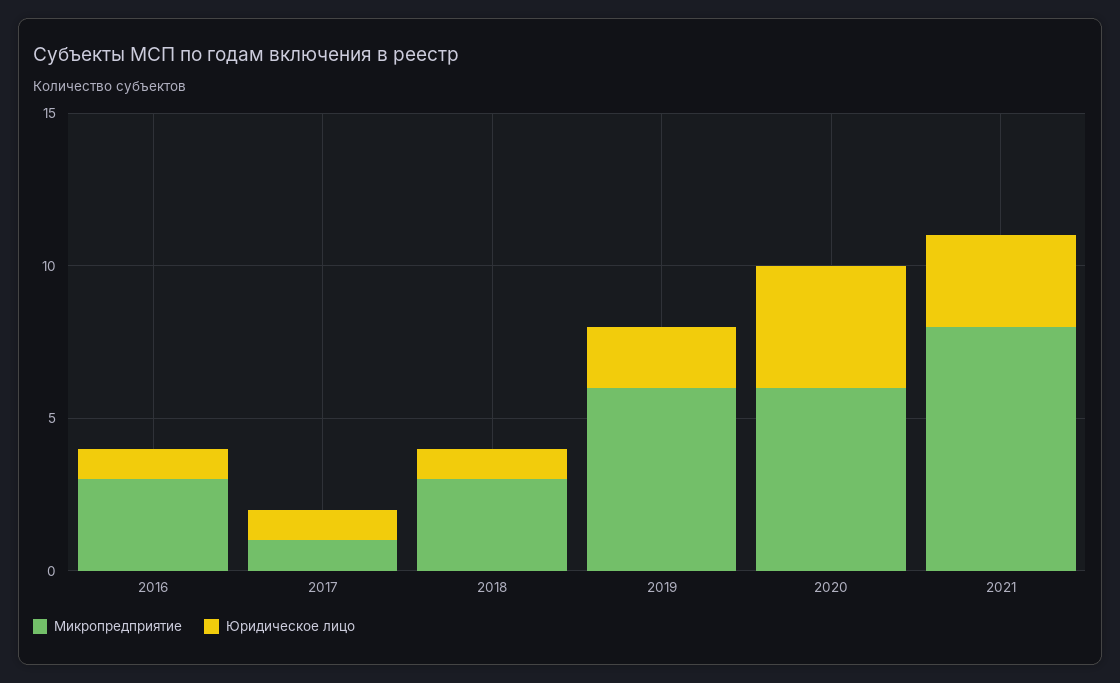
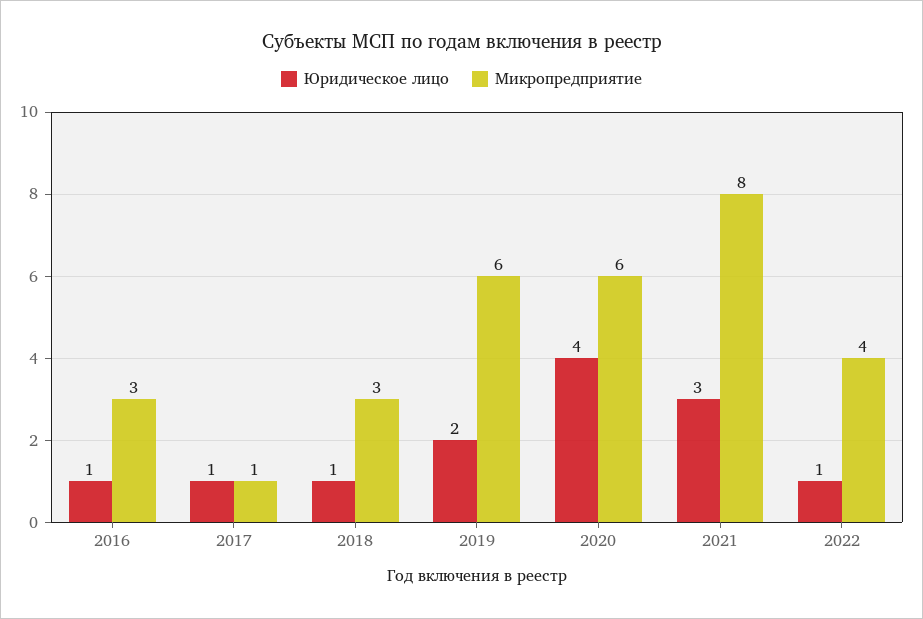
Юридическое лицо, 2022: none -> 1
Микропредприятие, 2022: none -> 4

